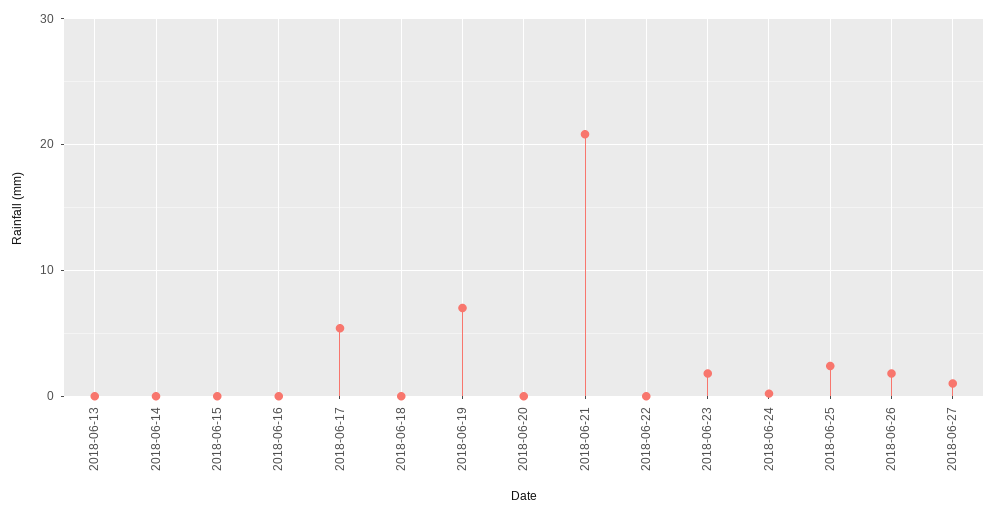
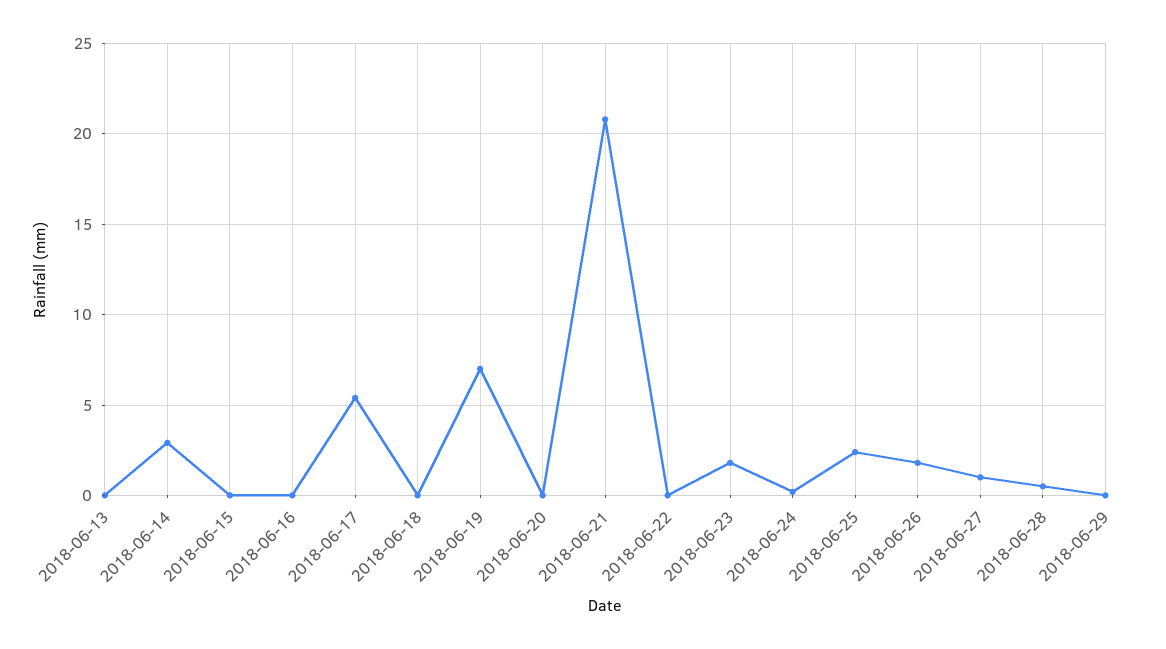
2018-06-14: 0 -> 3
2018-06-28: none -> 0.5
2018-06-29: none -> 0

